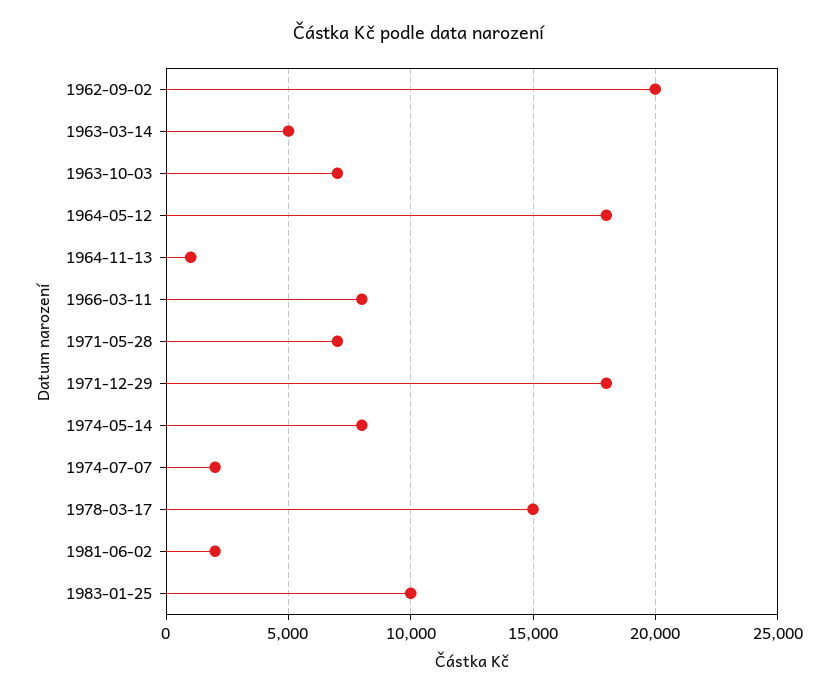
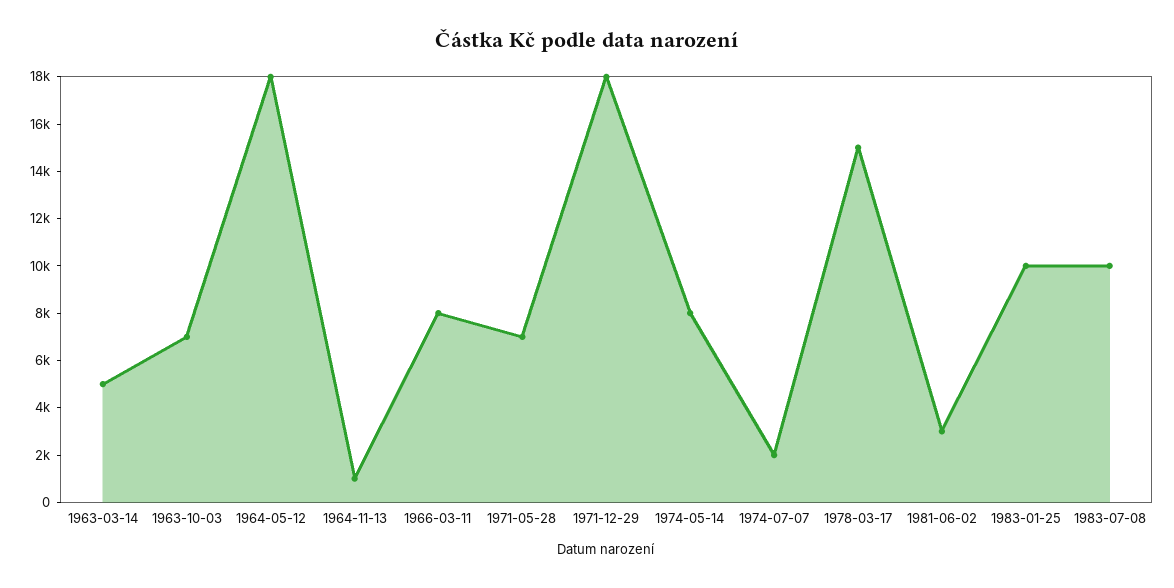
1962-09-02: 20000 -> none
1981-06-02: 2000 -> 3000
1983-07-08: none -> 10000

